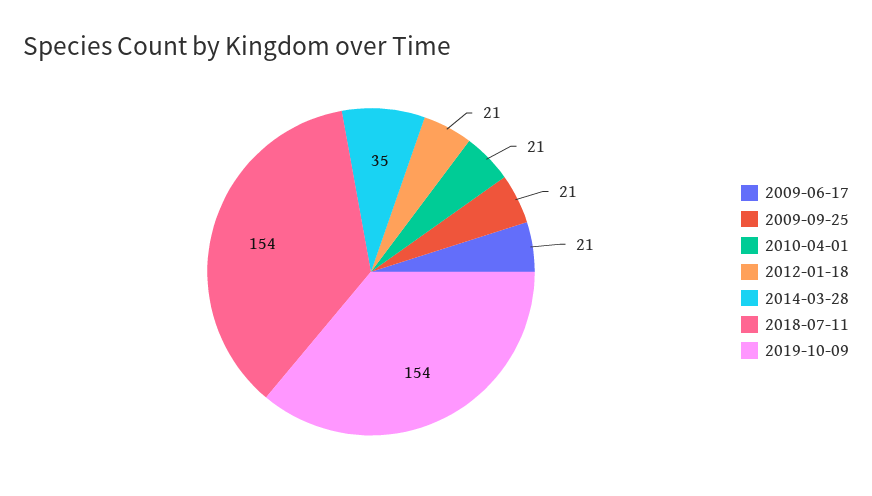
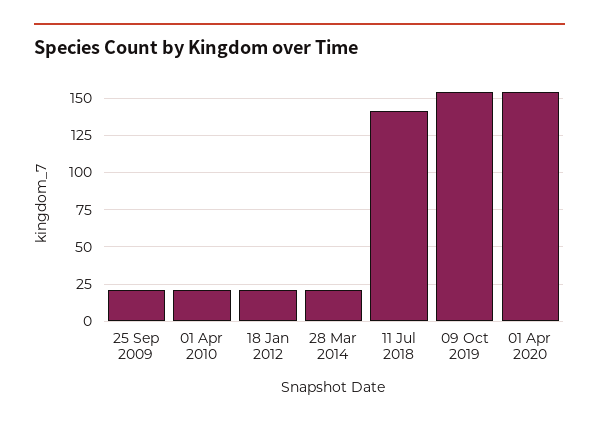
2009-06-17: 21 -> none
2014-03-28: 35 -> 20
2018-07-11: 154 -> 140
01 Apr 2020: none -> 155

